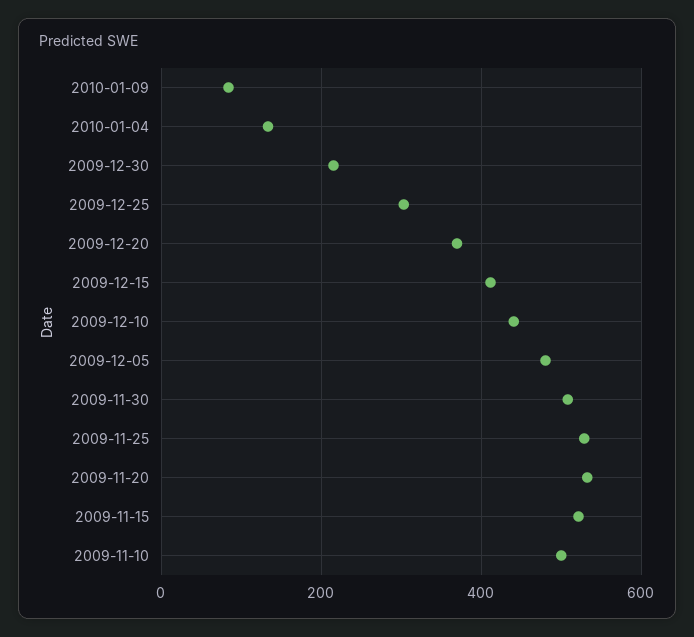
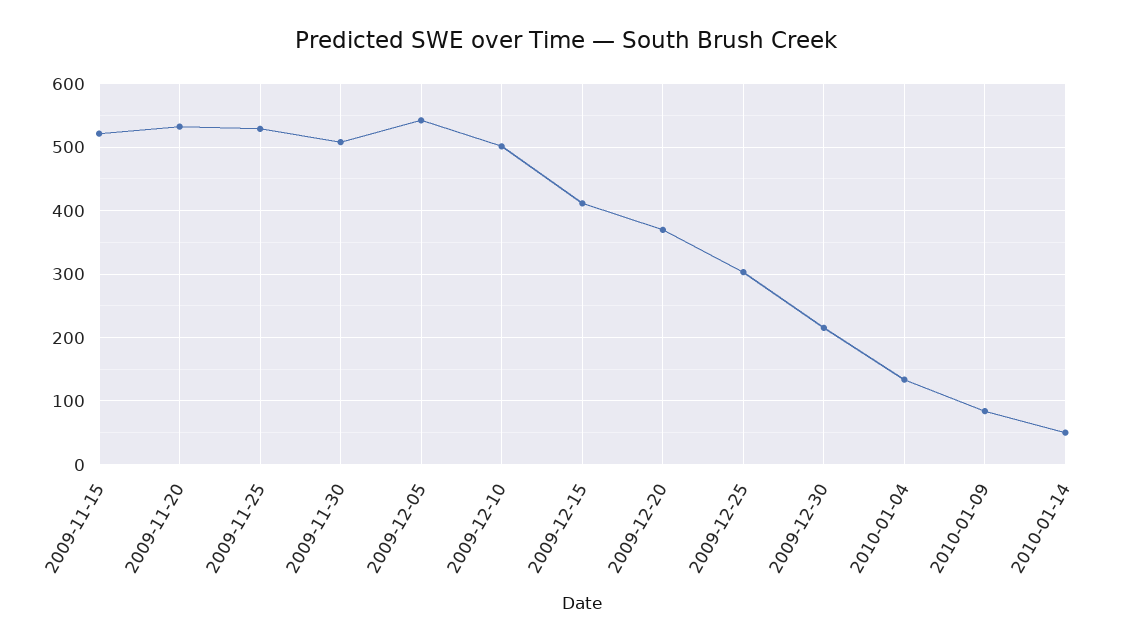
2009-12-10: 440 -> 500
2009-12-05: 480 -> 540
2009-11-10: 500 -> none
2010-01-14: none -> 50

